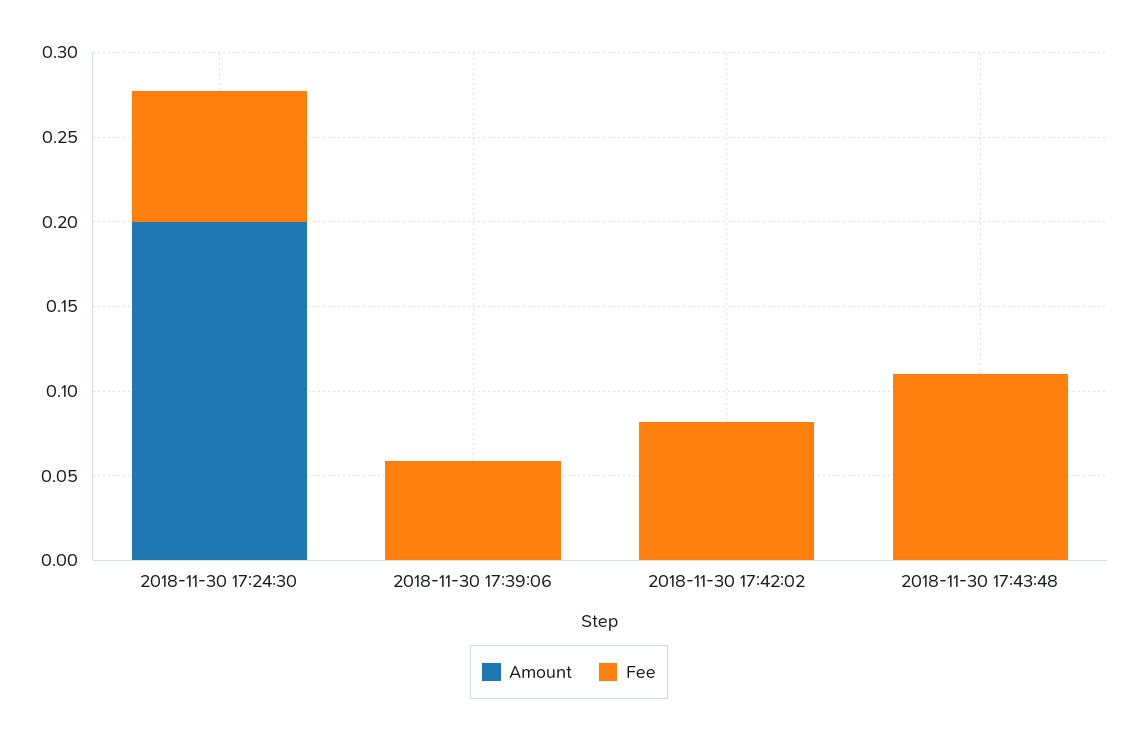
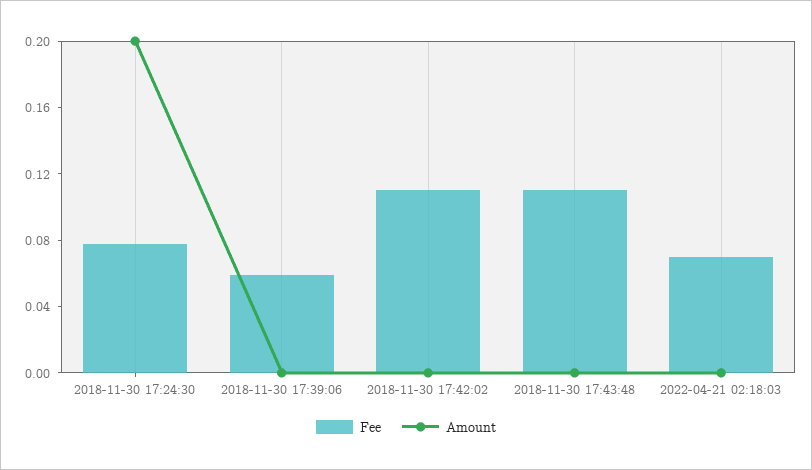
Fee, 2018-11-30 17:42:02: 0.08 -> 0.11
Fee, 2022-04-21 02:18:03: none -> 0.07
Amount, 2022-04-21 02:18:03: none -> 0

